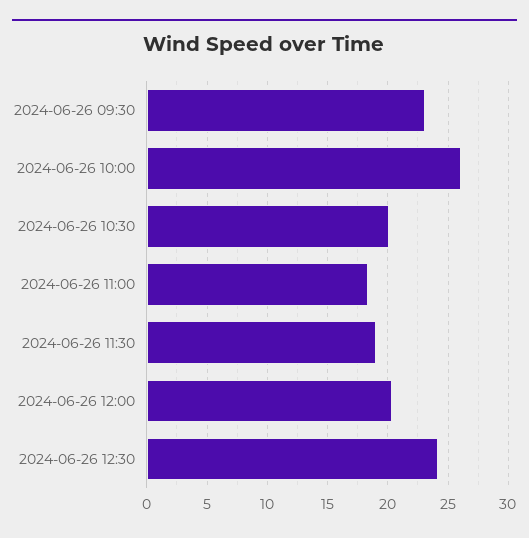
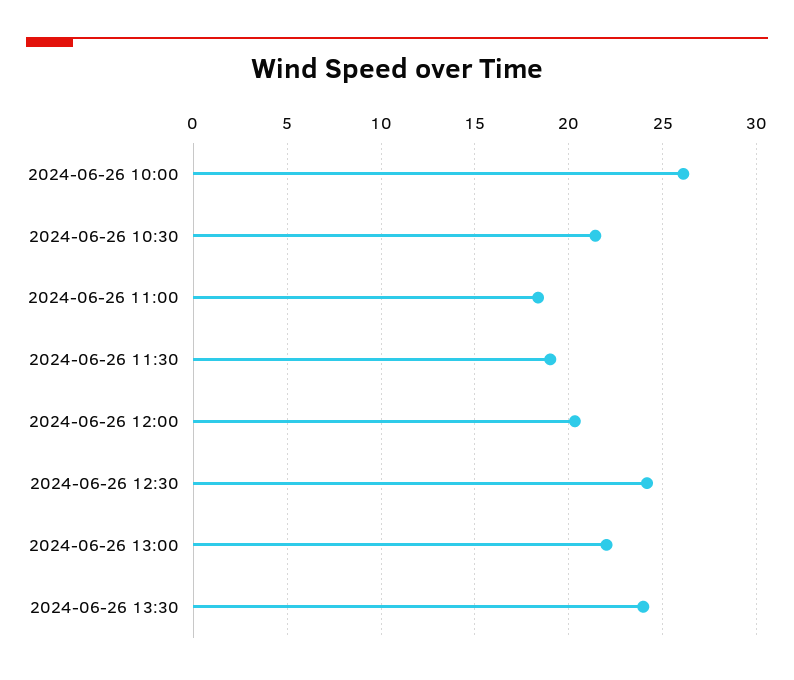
2024-06-26 09:30: 23 -> none
2024-06-26 10:30: 20 -> 21.5
2024-06-26 13:00: none -> 22
2024-06-26 13:30: none -> 24

